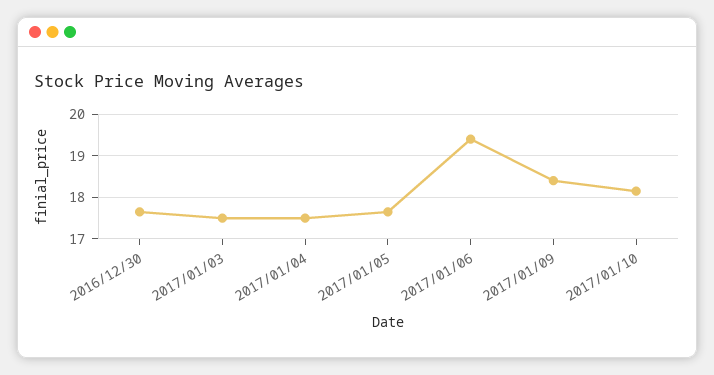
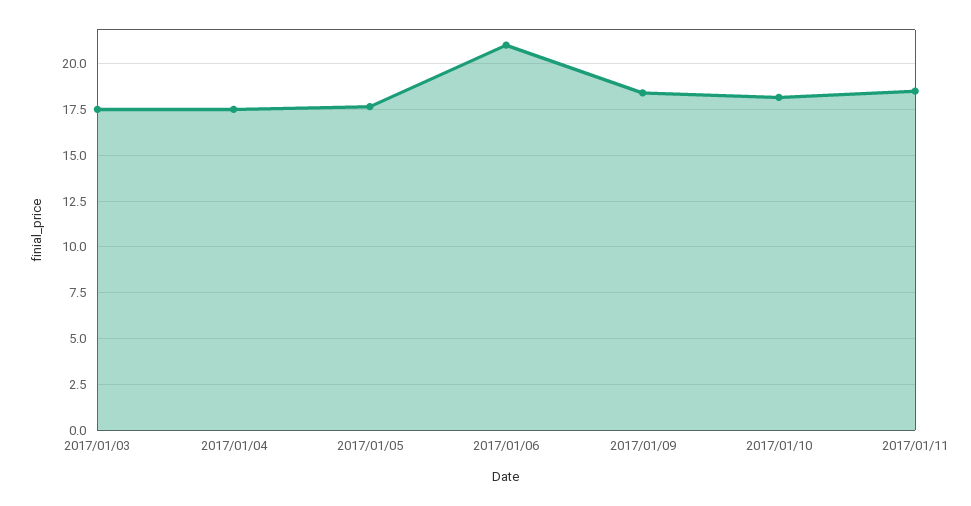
2016/12/30: 17.6 -> none
2017/01/06: 19.4 -> 21
2017/01/11: none -> 18.5

